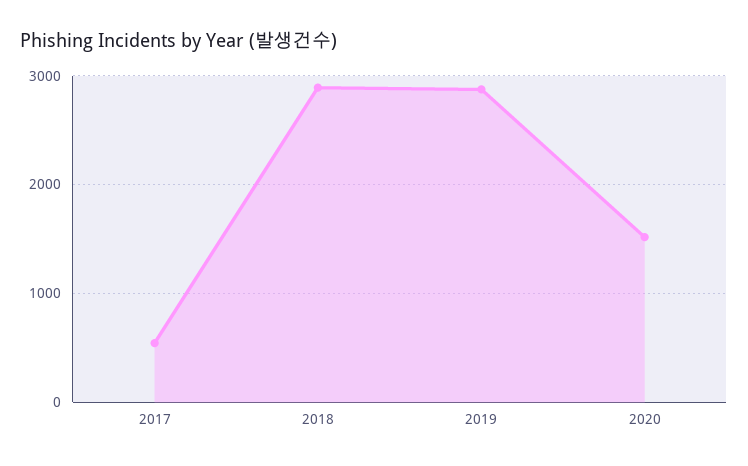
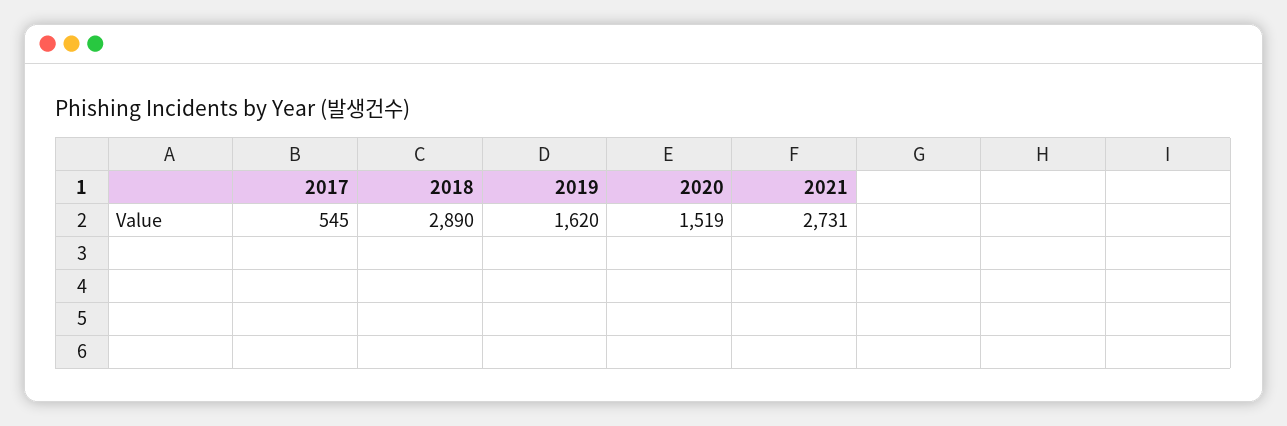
2019: 2900 -> 1620
2021: none -> 2731

